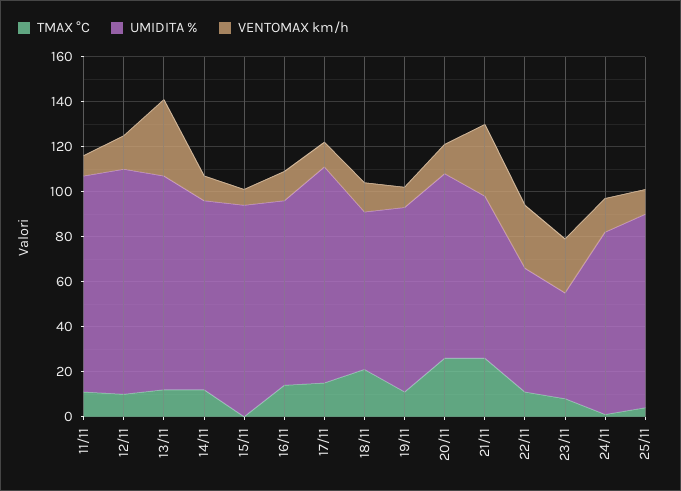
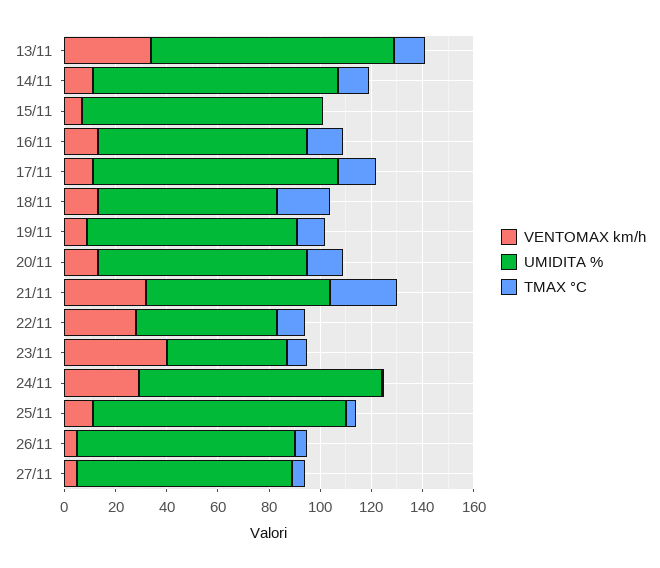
TMAX °C, 11/11: 10 -> none
UMIDITA %, 11/11: 95 -> none
VENTOMAX km/h, 11/11: 10 -> none
TMAX °C, 12/11: 10 -> none
UMIDITA %, 12/11: 100 -> none
VENTOMAX km/h, 12/11: 15 -> none
UMIDITA %, 14/11: 85 -> 95
TMAX °C, 20/11: 25 -> 15
VENTOMAX km/h, 23/11: 25 -> 40
UMIDITA %, 24/11: 80 -> 95
VENTOMAX km/h, 24/11: 15 -> 30
UMIDITA %, 25/11: 85 -> 100
VENTOMAX km/h, 26/11: none -> 5
UMIDITA %, 26/11: none -> 85
TMAX °C, 26/11: none -> 5
VENTOMAX km/h, 27/11: none -> 5
UMIDITA %, 27/11: none -> 85
TMAX °C, 27/11: none -> 5

